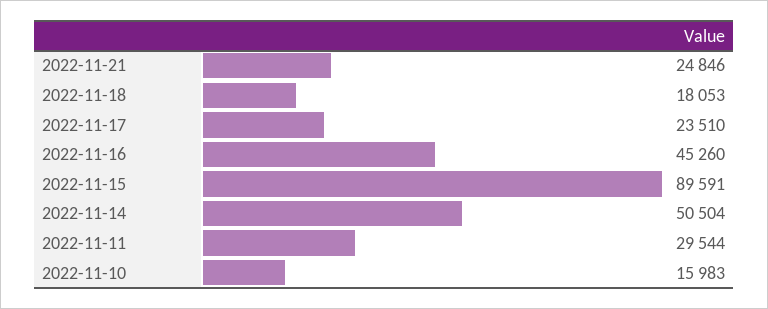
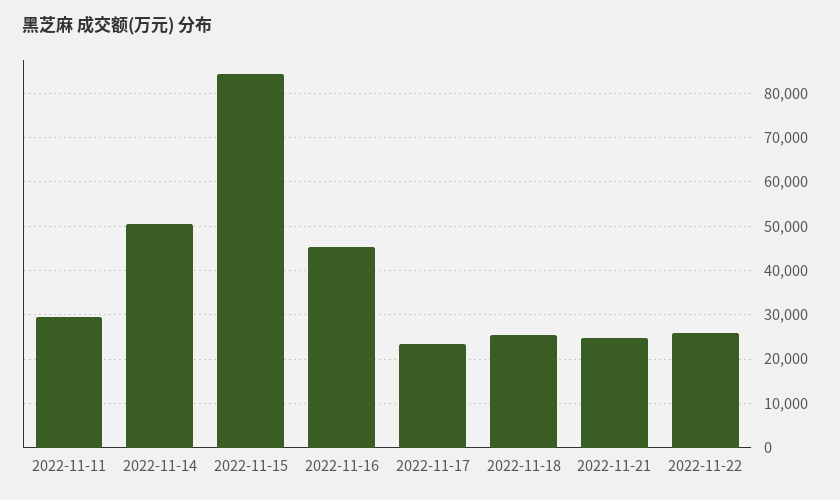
2022-11-18: 18053 -> 26000
2022-11-15: 89591 -> 84000
2022-11-10: 15983 -> none
2022-11-22: none -> 26000

